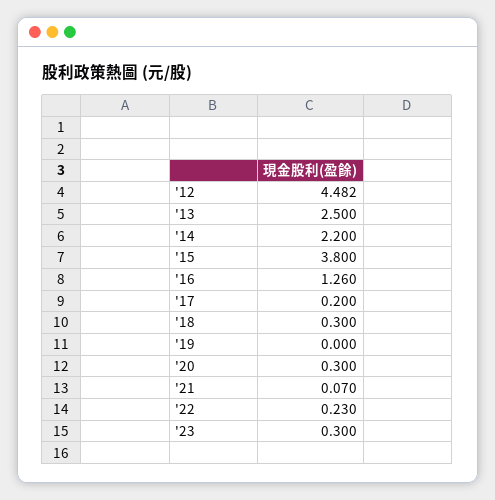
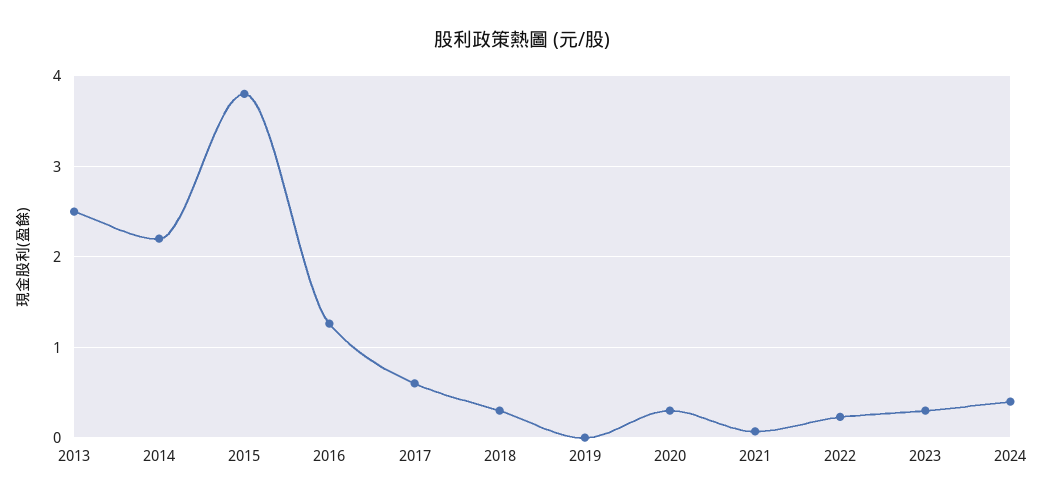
'12: 4.482 -> none
'17: 0.2 -> 0.6
2024: none -> 0.4

